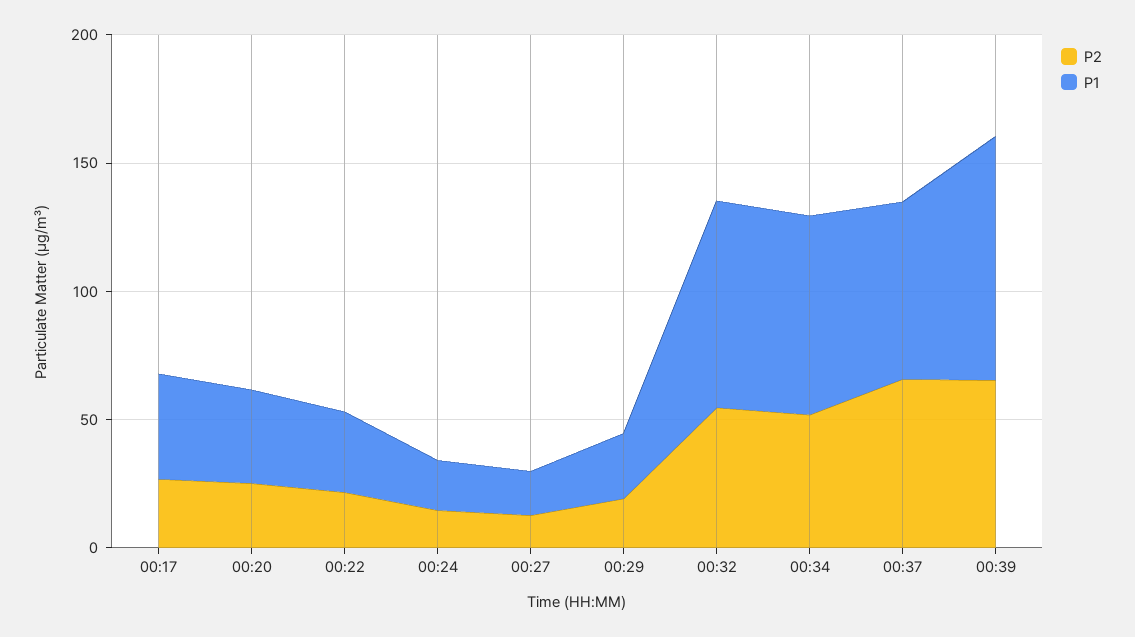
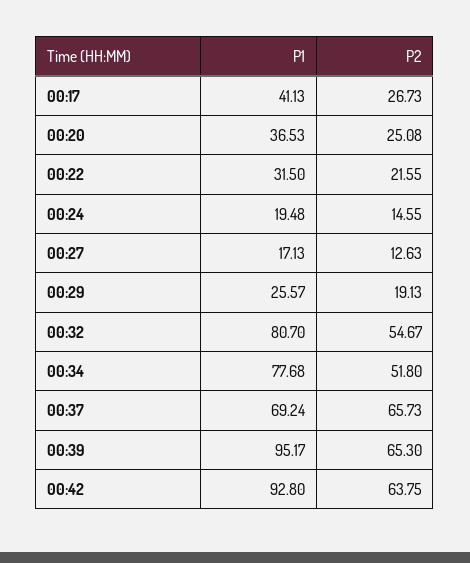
P1, 00:42: none -> 92.8
P2, 00:42: none -> 63.75

